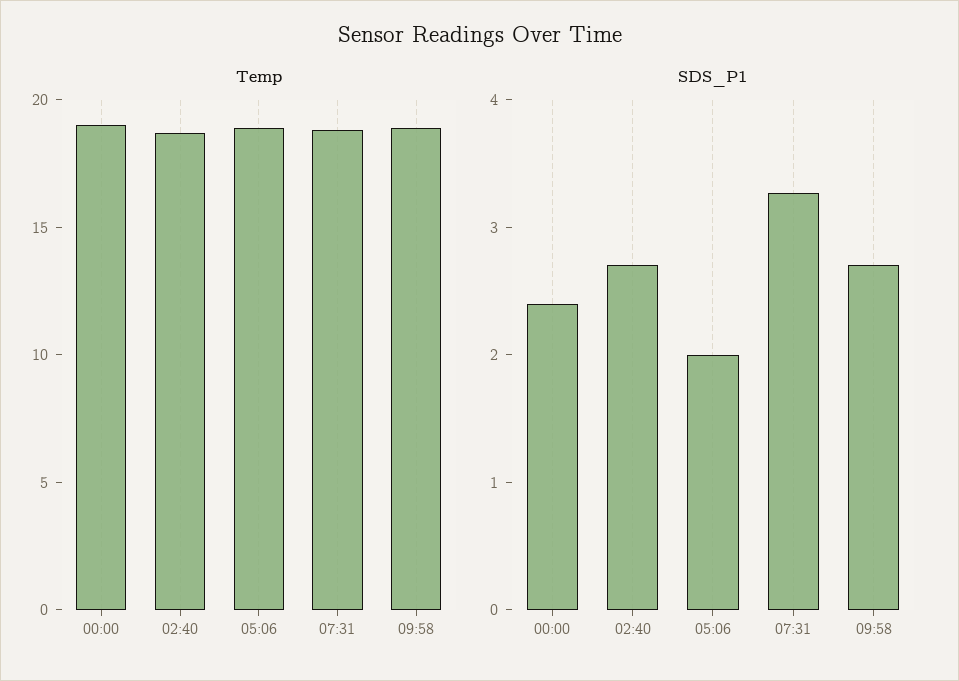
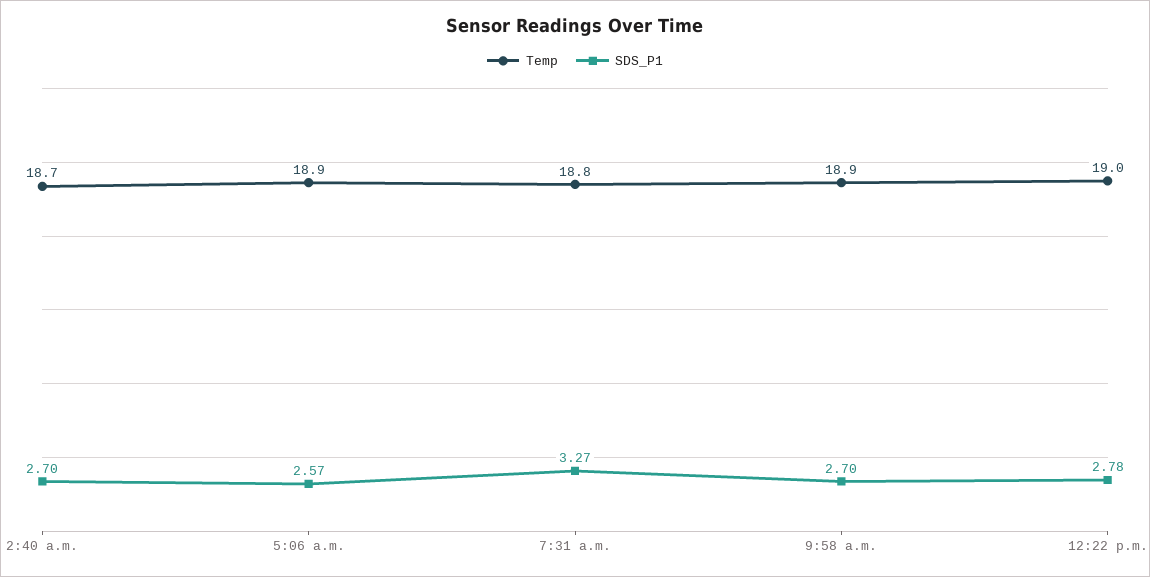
Temp, 00:00: 19 -> none
SDS_P1, 00:00: 2.4 -> none
SDS_P1, 05:06: 2 -> 2.57
Temp, 12:22 p.m.: none -> 19
SDS_P1, 12:22 p.m.: none -> 2.78

